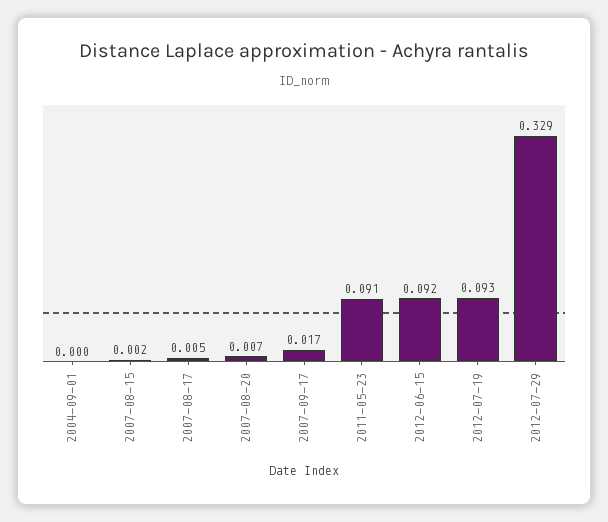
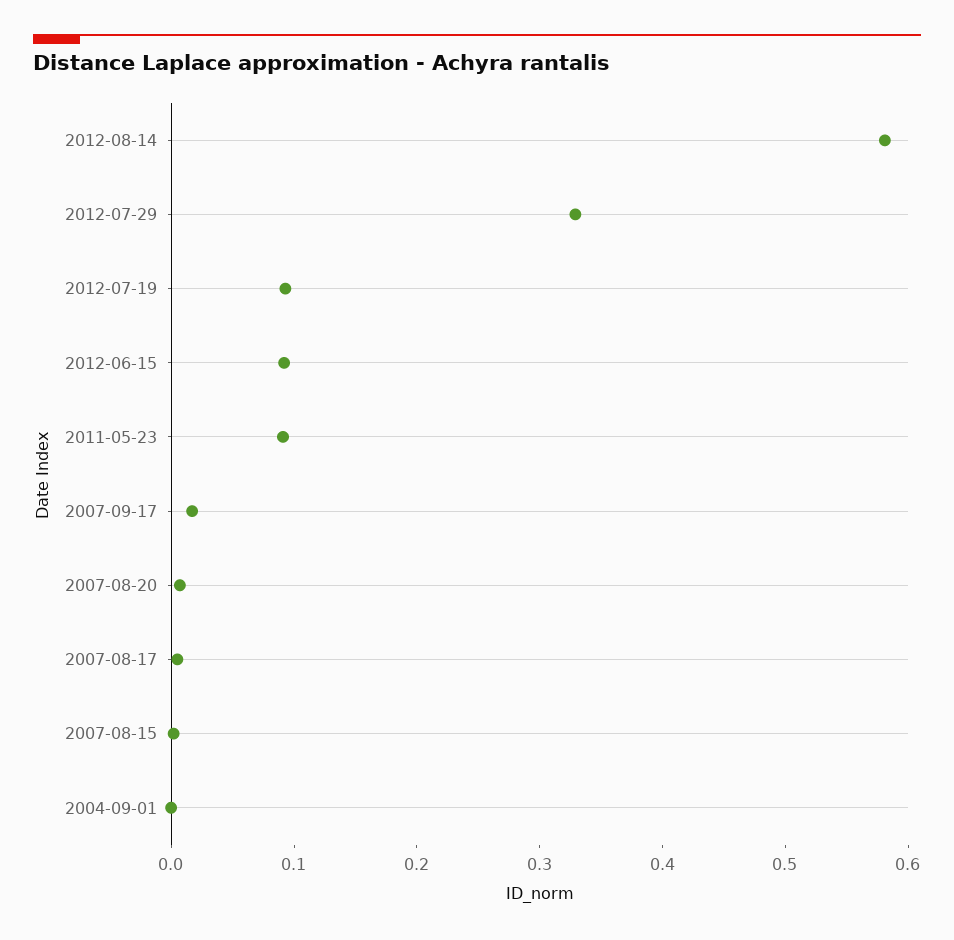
2012-08-14: none -> 0.58

